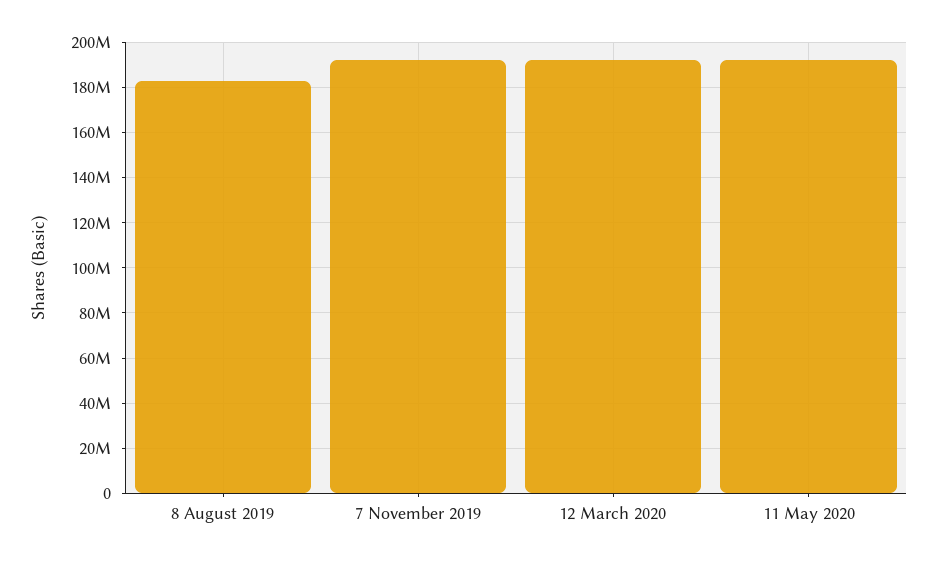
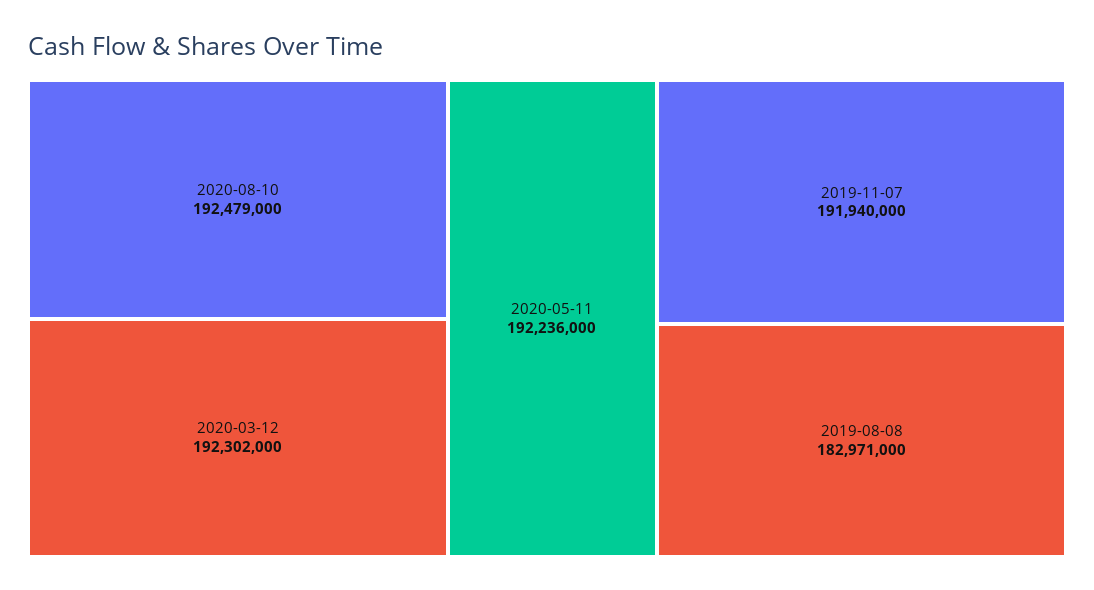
2020-08-10: none -> 192479000

